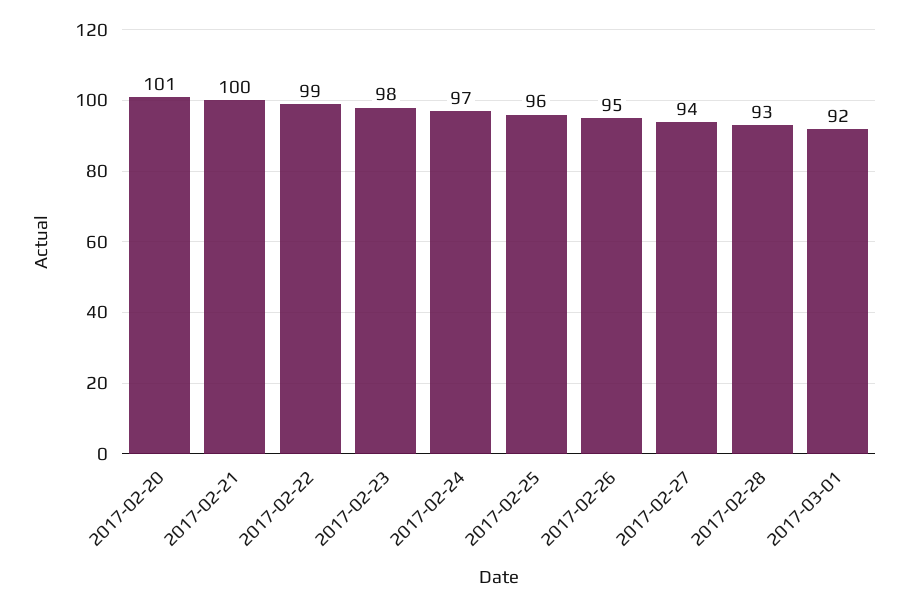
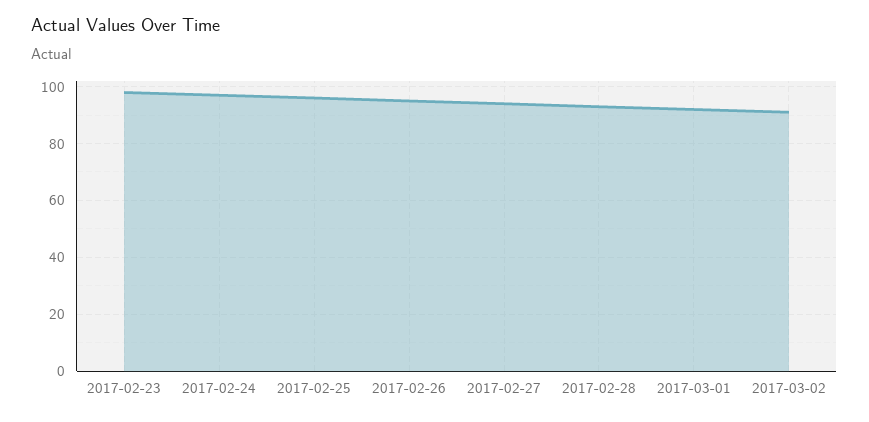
2017-02-20: 101 -> none
2017-02-21: 100 -> none
2017-02-22: 99 -> none
2017-03-02: none -> 90

